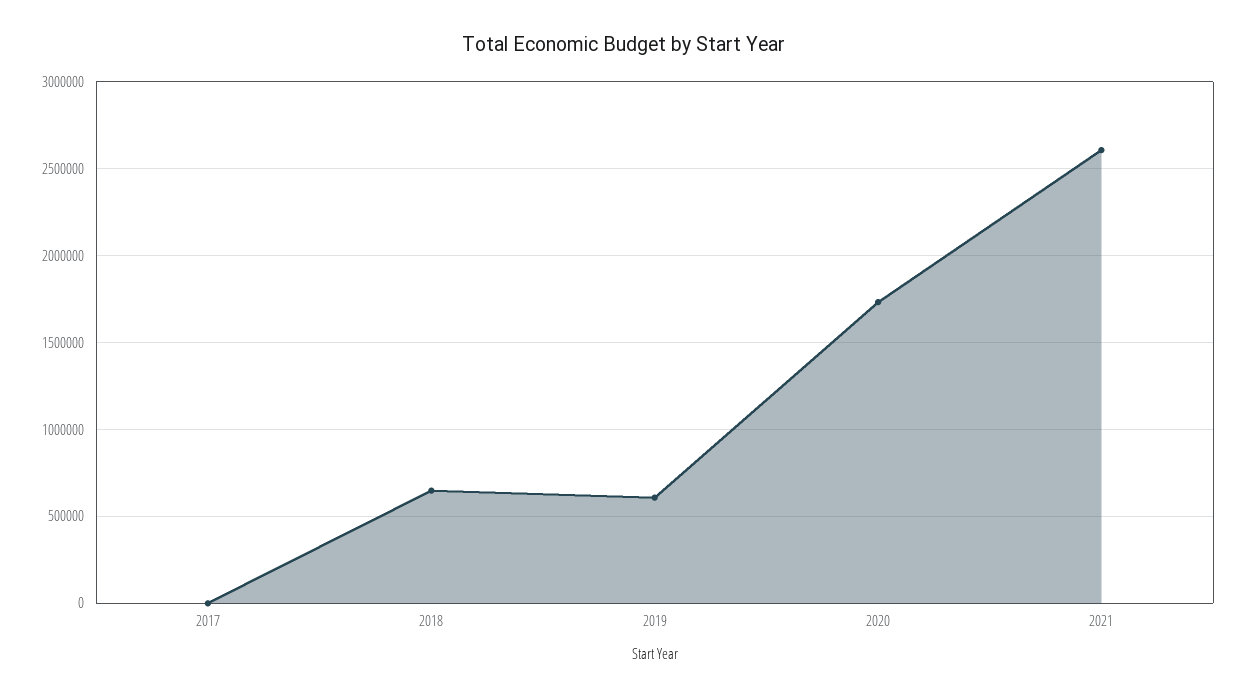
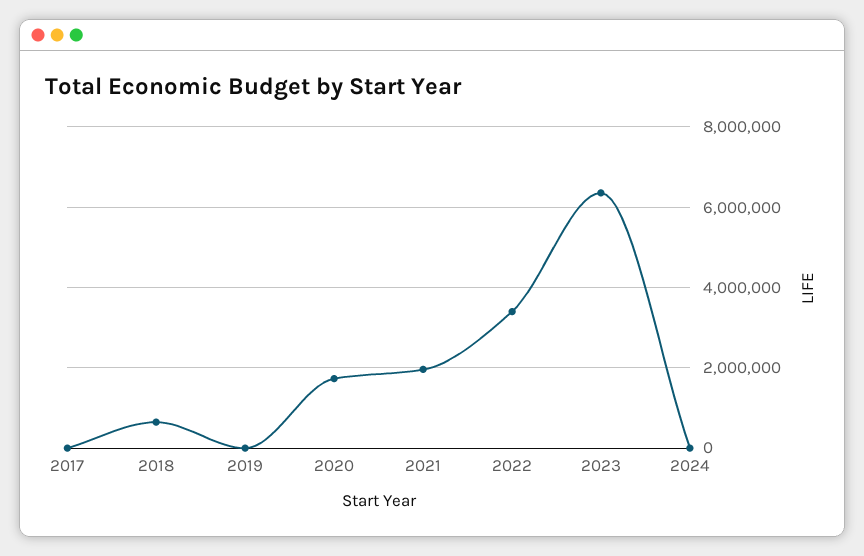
2019: 600000 -> 0
2021: 2600000 -> 2000000
2022: none -> 3400000
2023: none -> 6400000
2024: none -> 0

